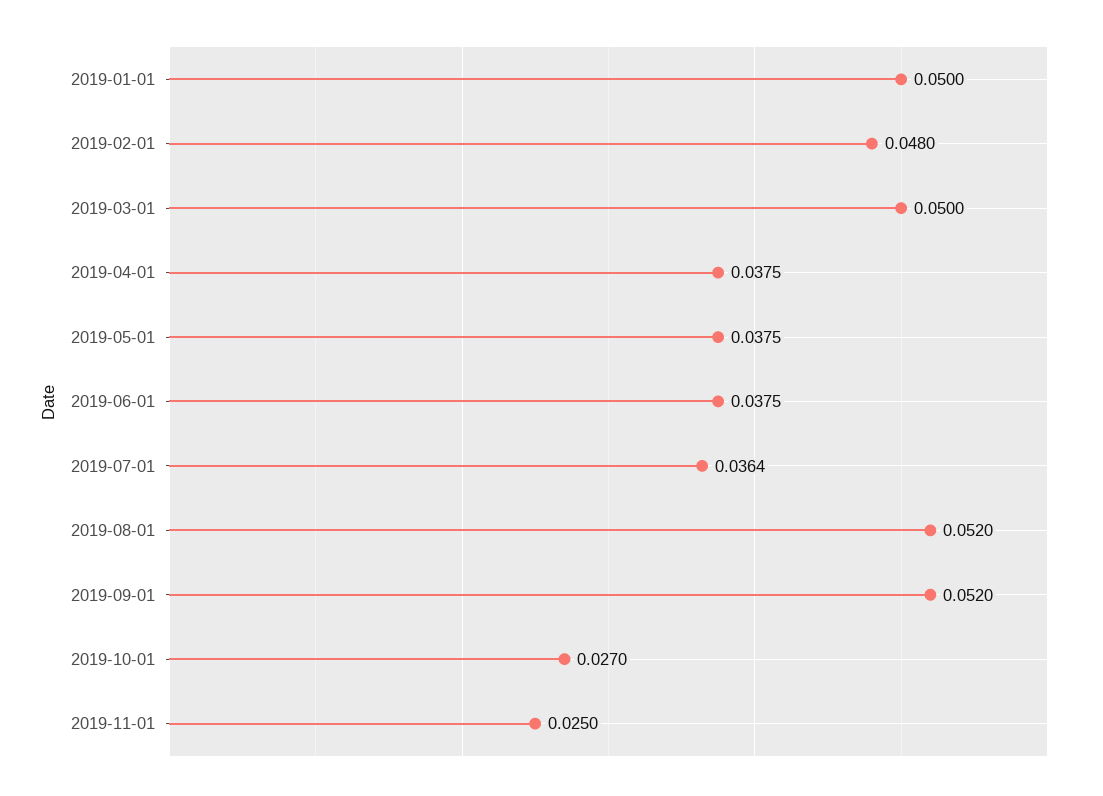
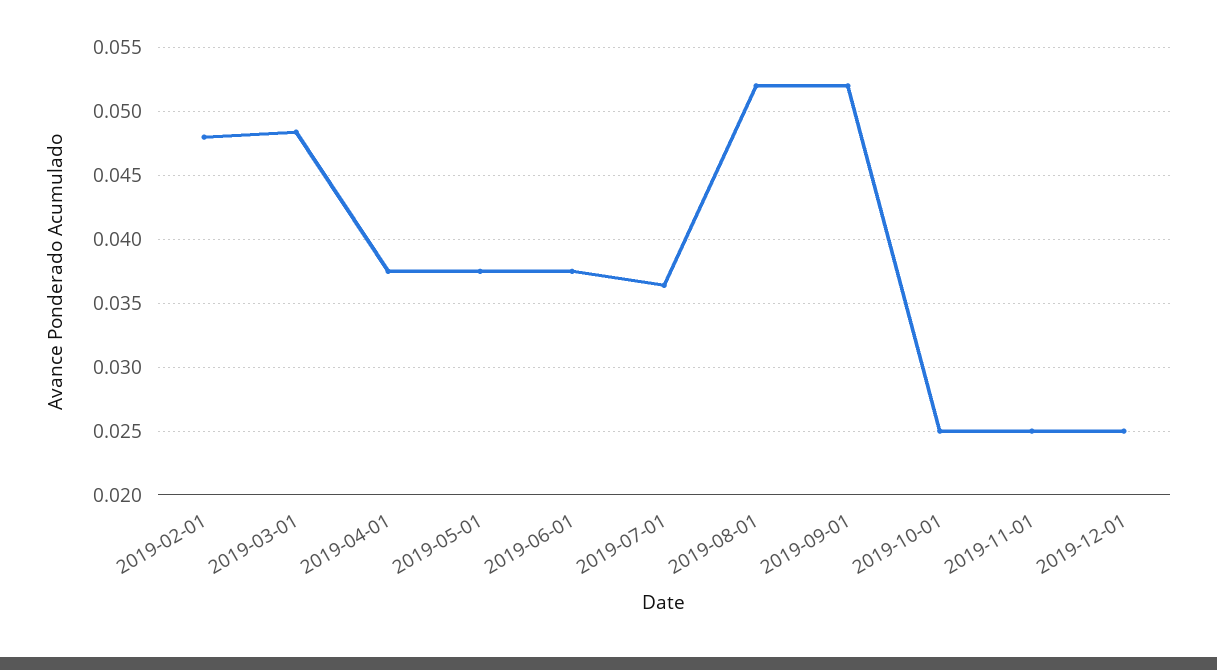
2019-01-01: 0.05 -> none
2019-03-01: 0.05 -> 0.0485
2019-10-01: 0.027 -> 0.025
2019-12-01: none -> 0.025

